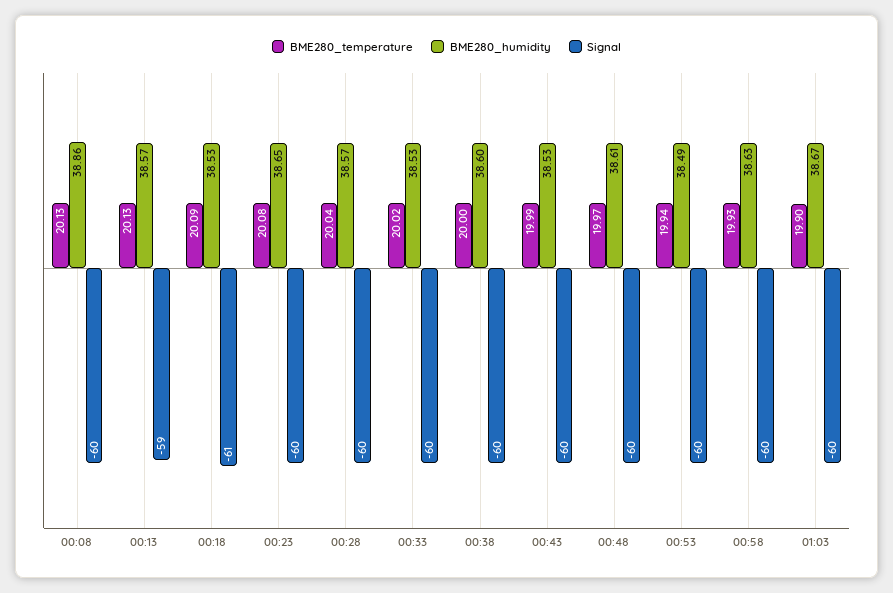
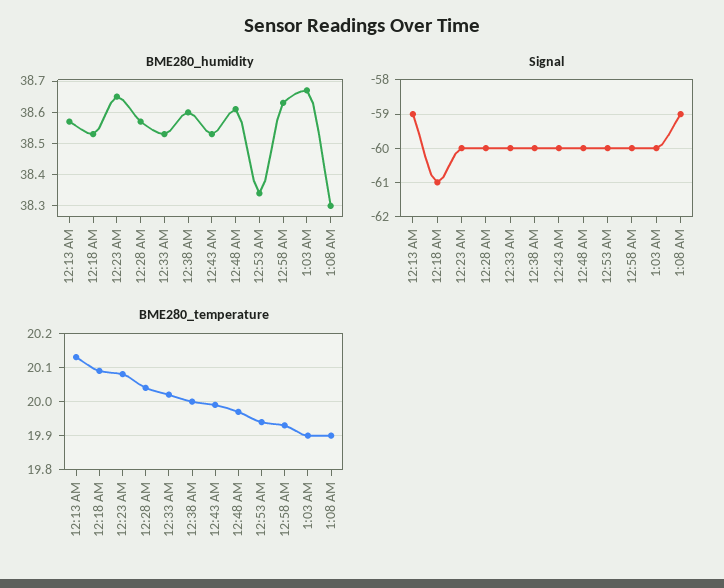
BME280_temperature, 00:08: 20.13 -> none
BME280_humidity, 00:08: 38.86 -> none
Signal, 00:08: -60 -> none
BME280_humidity, 00:53: 38.49 -> 38.35
BME280_humidity, 1:08 AM: none -> 38.3
Signal, 1:08 AM: none -> -59
BME280_temperature, 1:08 AM: none -> 19.9

